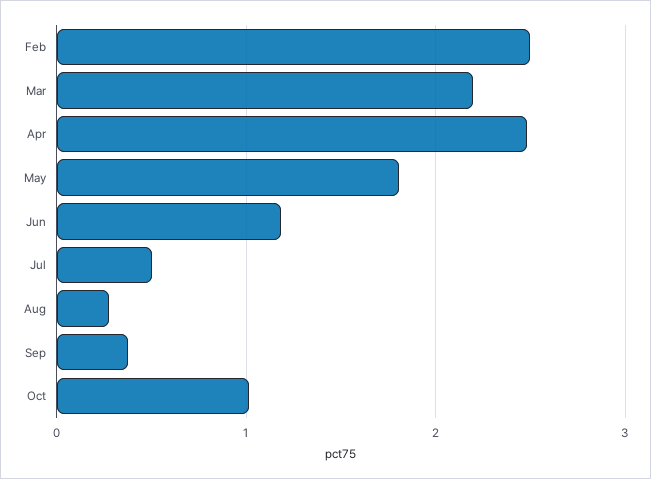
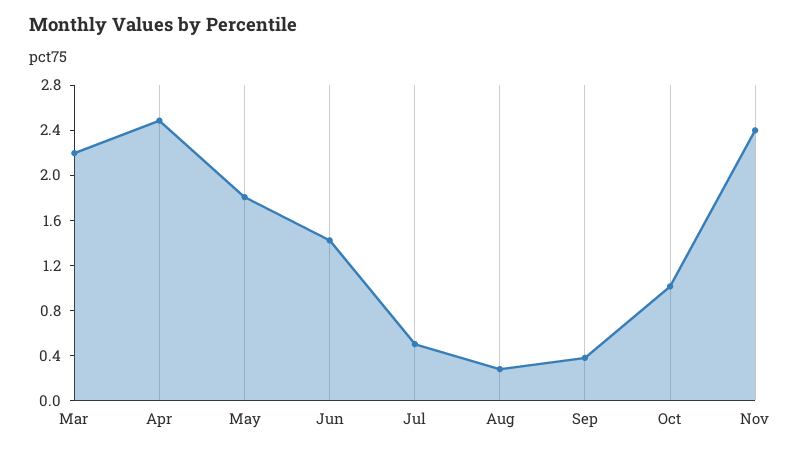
Feb: 2.5 -> none
Jun: 1.2 -> 1.4
Nov: none -> 2.4

